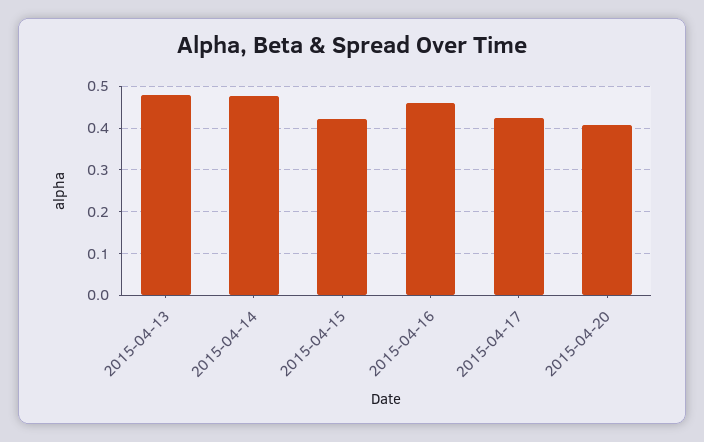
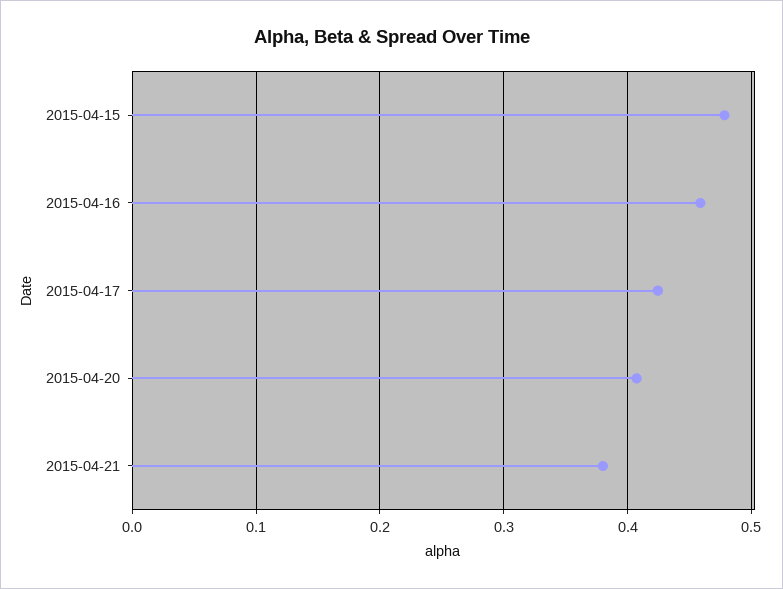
2015-04-13: 0.48 -> none
2015-04-14: 0.48 -> none
2015-04-15: 0.42 -> 0.48
2015-04-21: none -> 0.38

